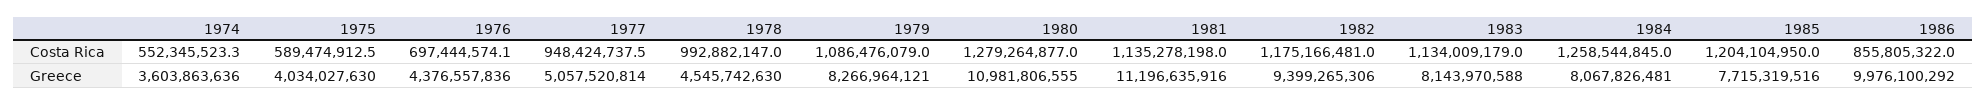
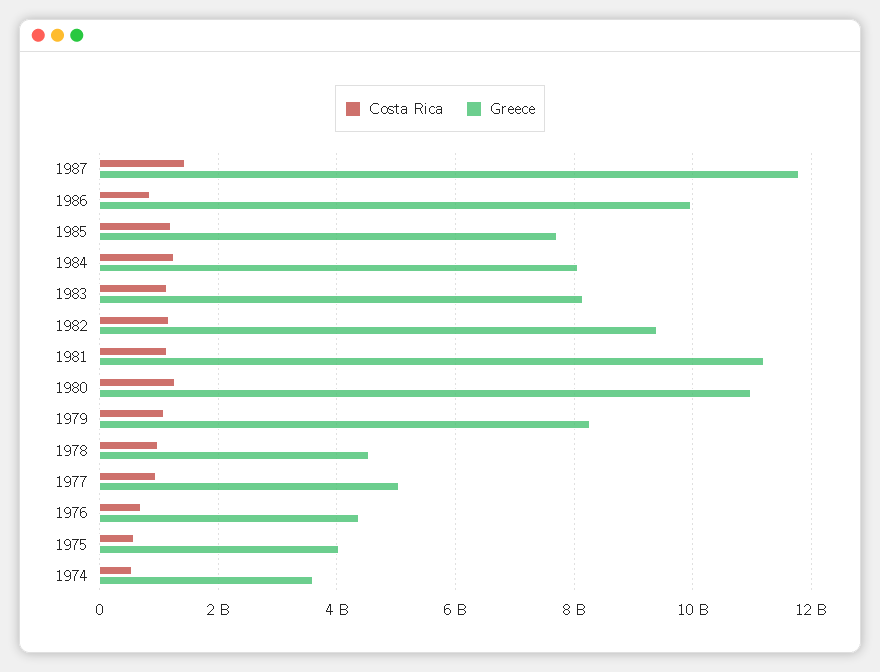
Costa Rica, 1987: none -> 1400000000
Greece, 1987: none -> 11800000000

